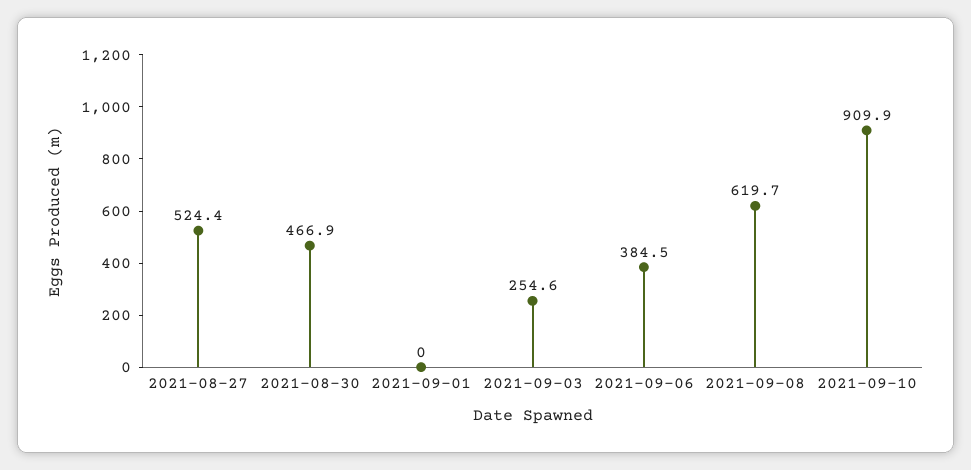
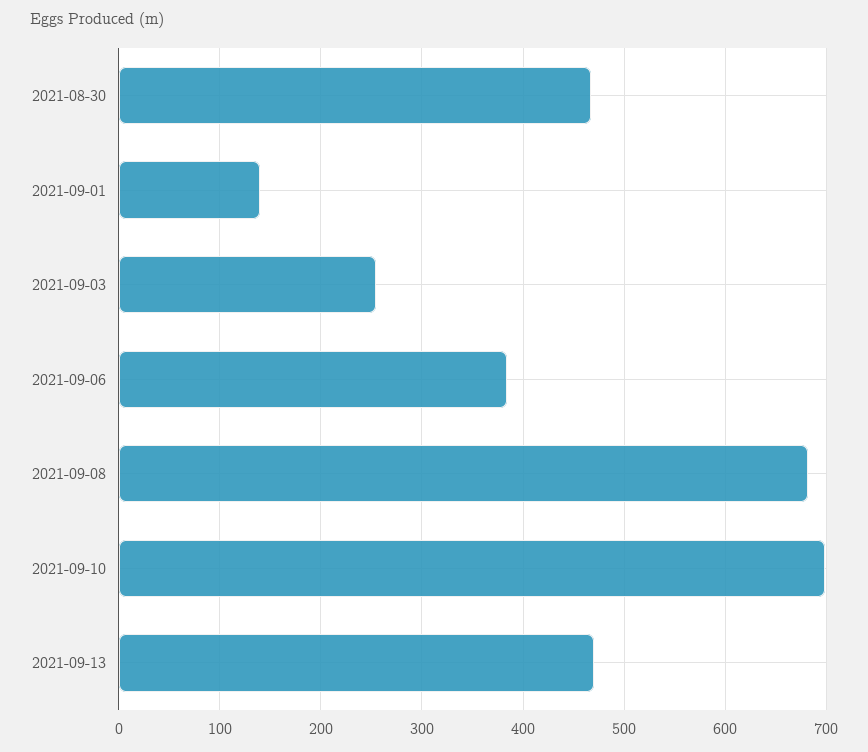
2021-08-27: 524.4 -> none
2021-09-01: 0 -> 140
2021-09-08: 619.7 -> 680
2021-09-10: 909.9 -> 700
2021-09-13: none -> 470

